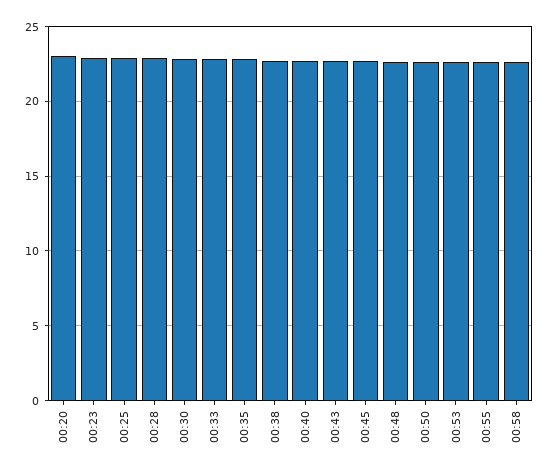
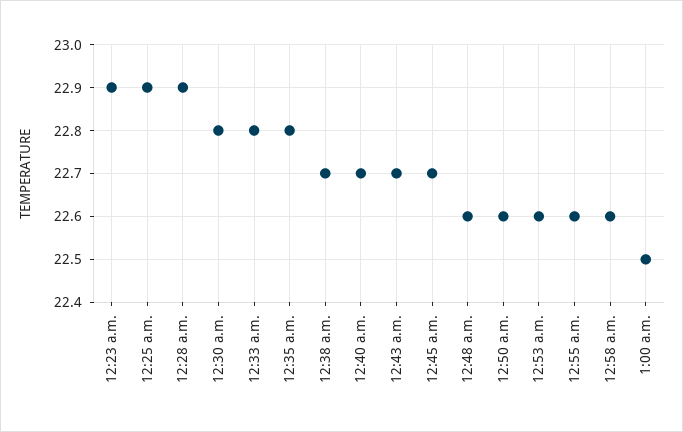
00:20: 23 -> none
1:00 a.m.: none -> 22.5

